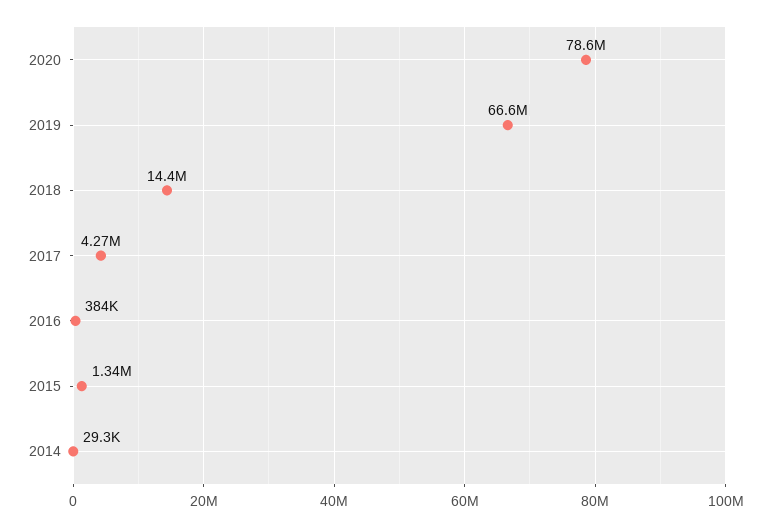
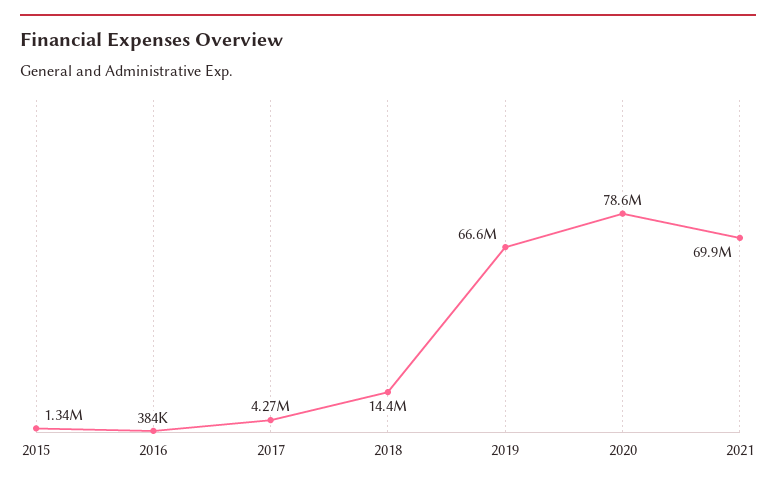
2014: 29300 -> none
2021: none -> 69900000

